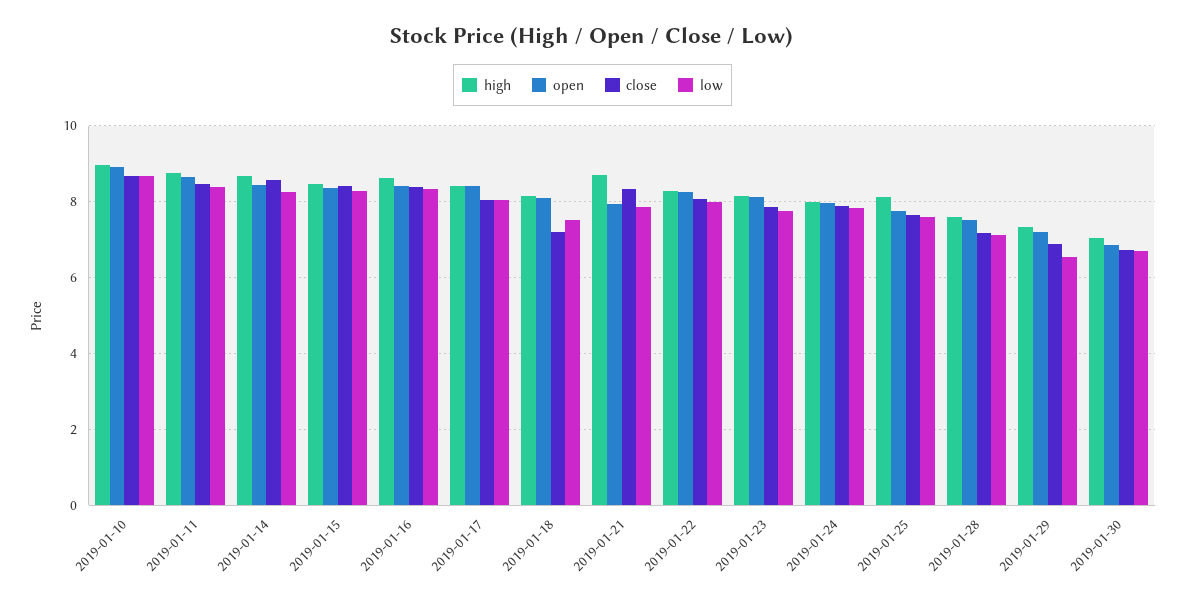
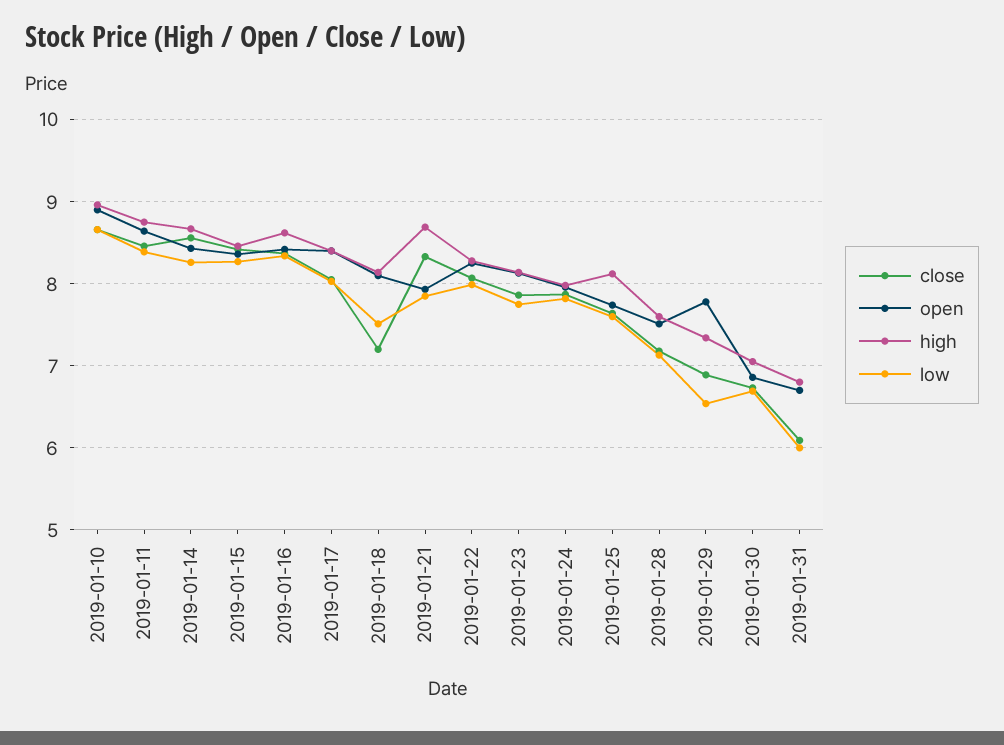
open, 2019-01-29: 7.2 -> 7.8
close, 2019-01-31: none -> 6.1
open, 2019-01-31: none -> 6.7
high, 2019-01-31: none -> 6.8
low, 2019-01-31: none -> 6

